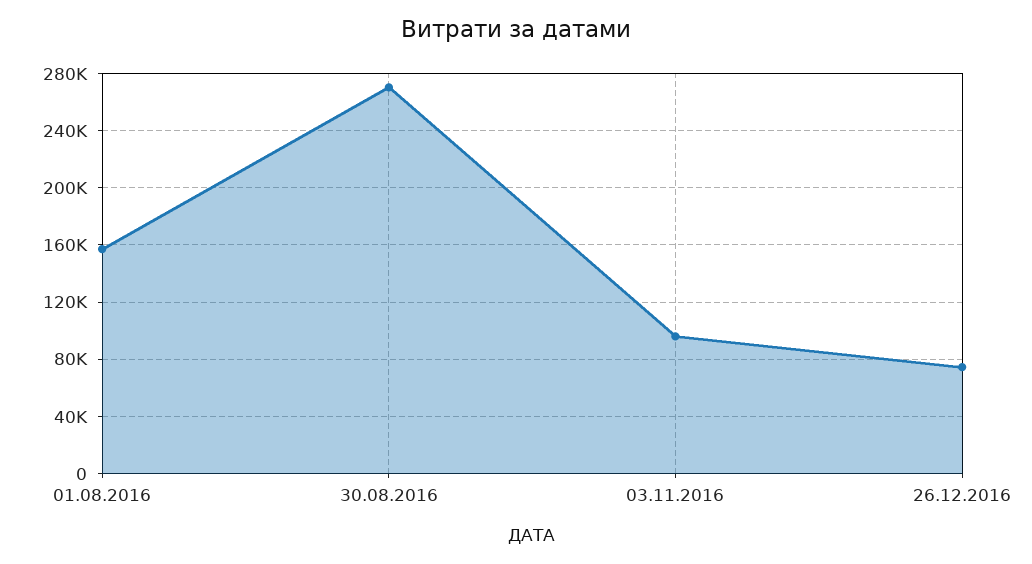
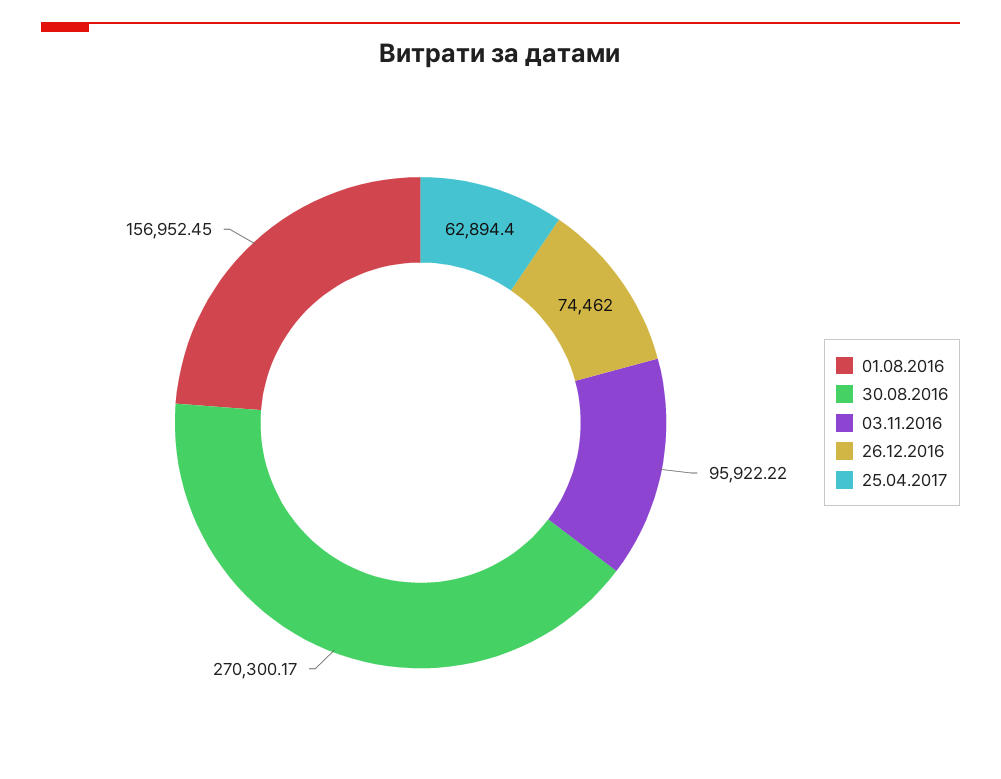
25.04.2017: none -> 62894.4

